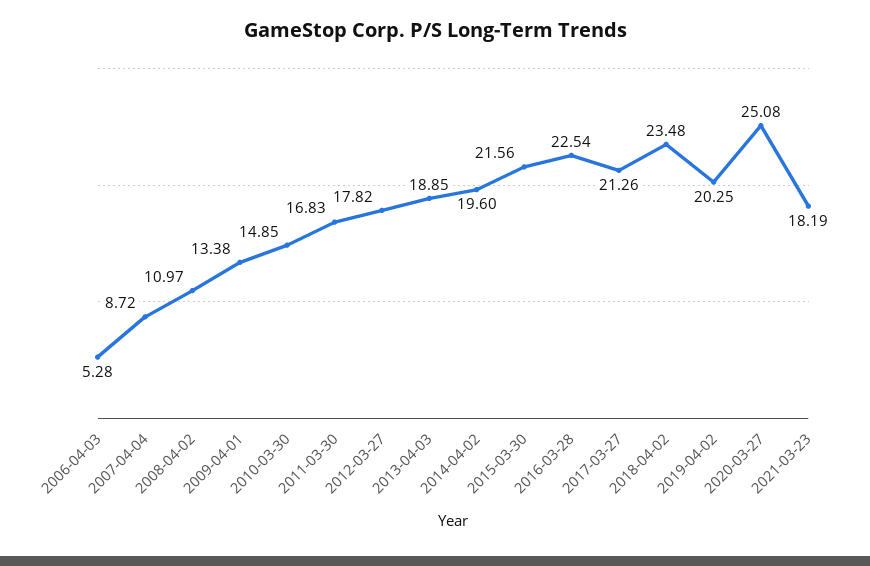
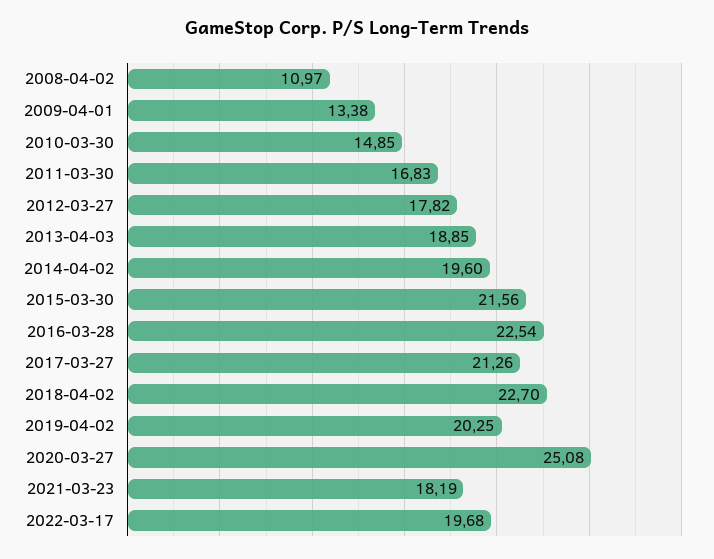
2006-04-03: 5.28 -> none
2007-04-04: 8.72 -> none
2018-04-02: 23.48 -> 22.7
2022-03-17: none -> 19.68

